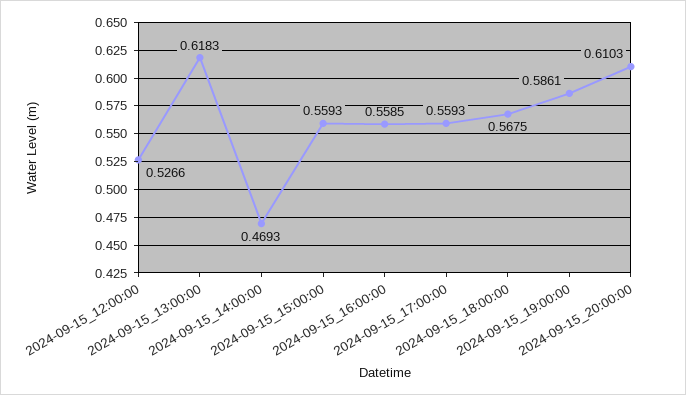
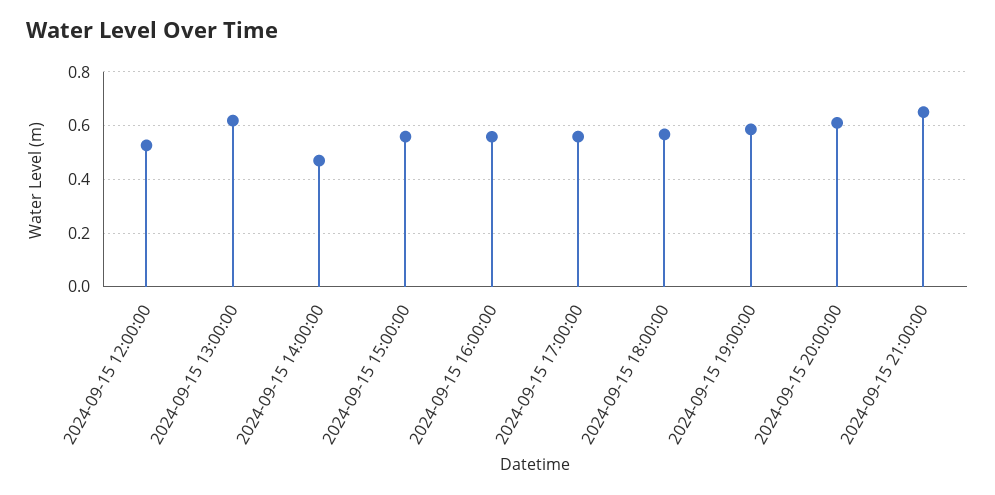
2024-09-15 21:00:00: none -> 0.65

